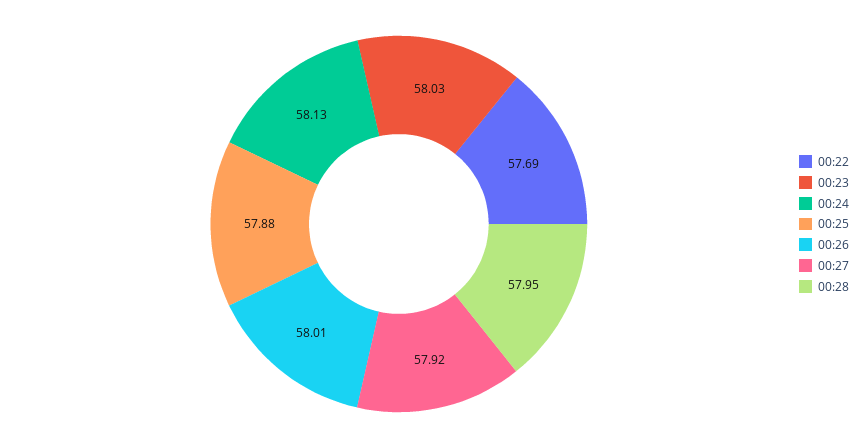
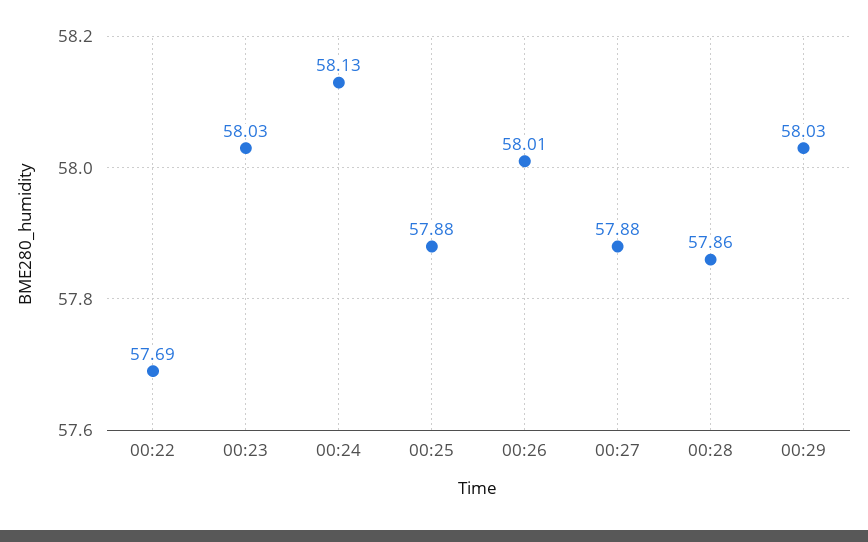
00:27: 57.92 -> 57.88
00:28: 57.95 -> 57.86
00:29: none -> 58.03

